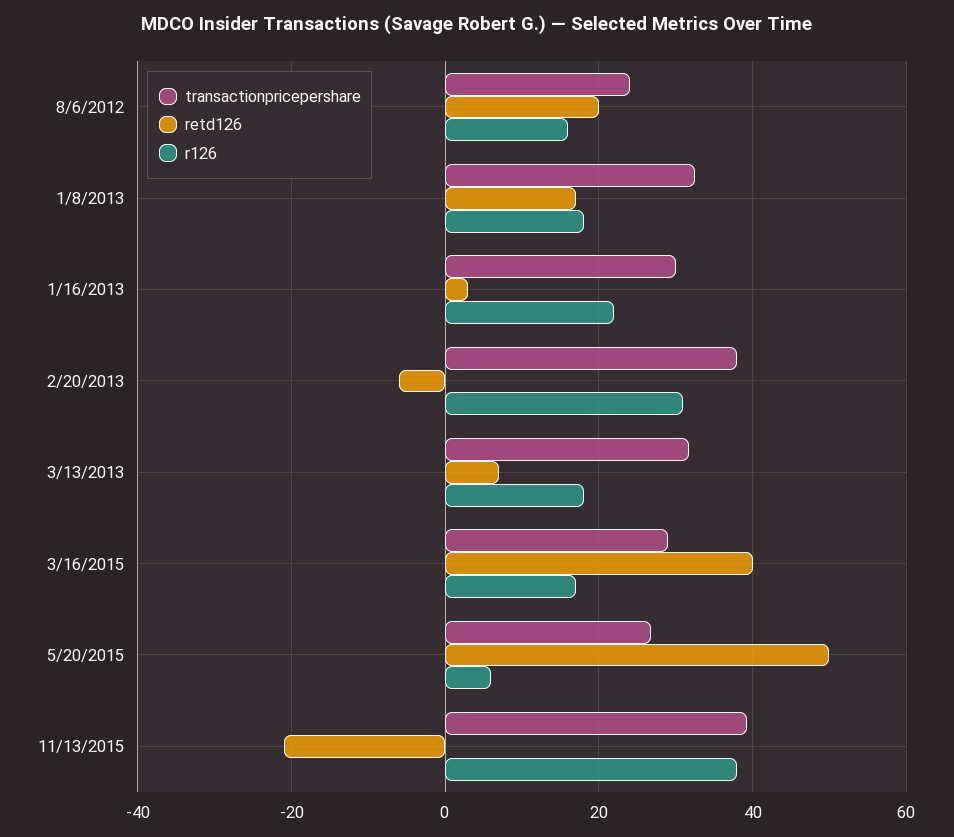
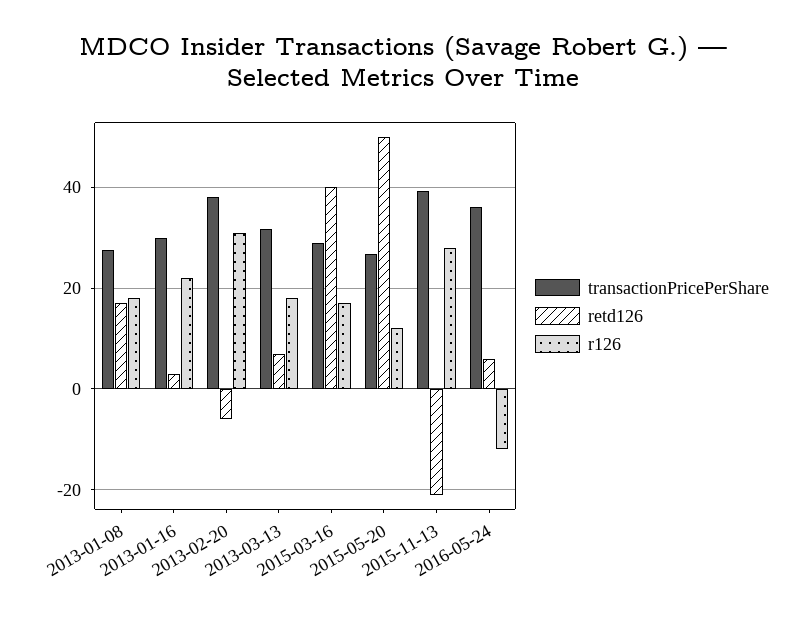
transactionpricepershare, 8/6/2012: 24 -> none
retd126, 8/6/2012: 20 -> none
r126, 8/6/2012: 16 -> none
transactionpricepershare, 1/8/2013: 32 -> 28
r126, 5/20/2015: 6 -> 12
r126, 11/13/2015: 38 -> 28
transactionpricepershare, 2016-05-24: none -> 36
retd126, 2016-05-24: none -> 6
r126, 2016-05-24: none -> -12

